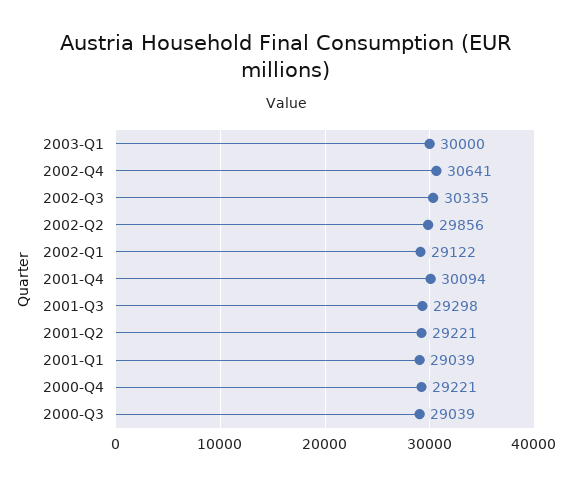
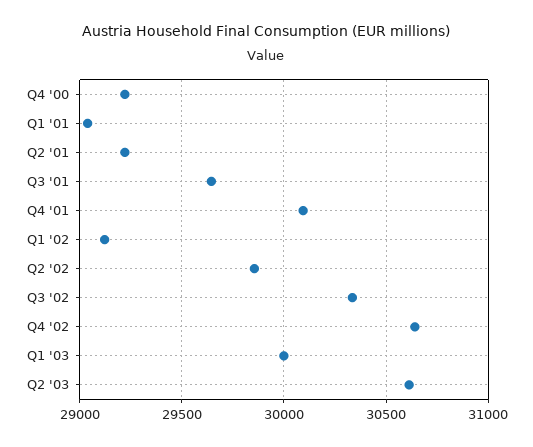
2001-Q3: 29298 -> 29650
2000-Q3: 29039 -> none
Q2 '03: none -> 30600

